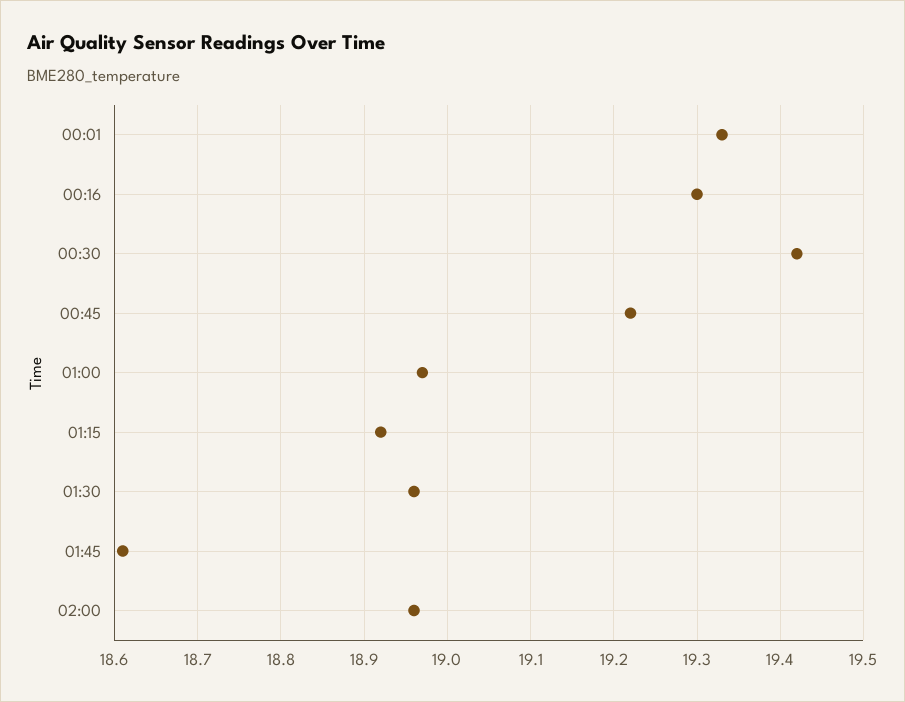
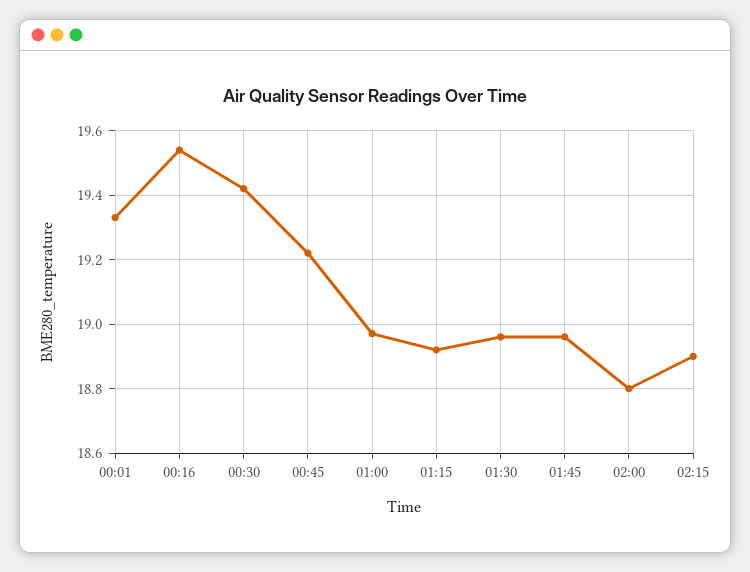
00:16: 19.3 -> 19.55
01:45: 18.61 -> 18.95
02:00: 18.96 -> 18.8
02:15: none -> 18.9

